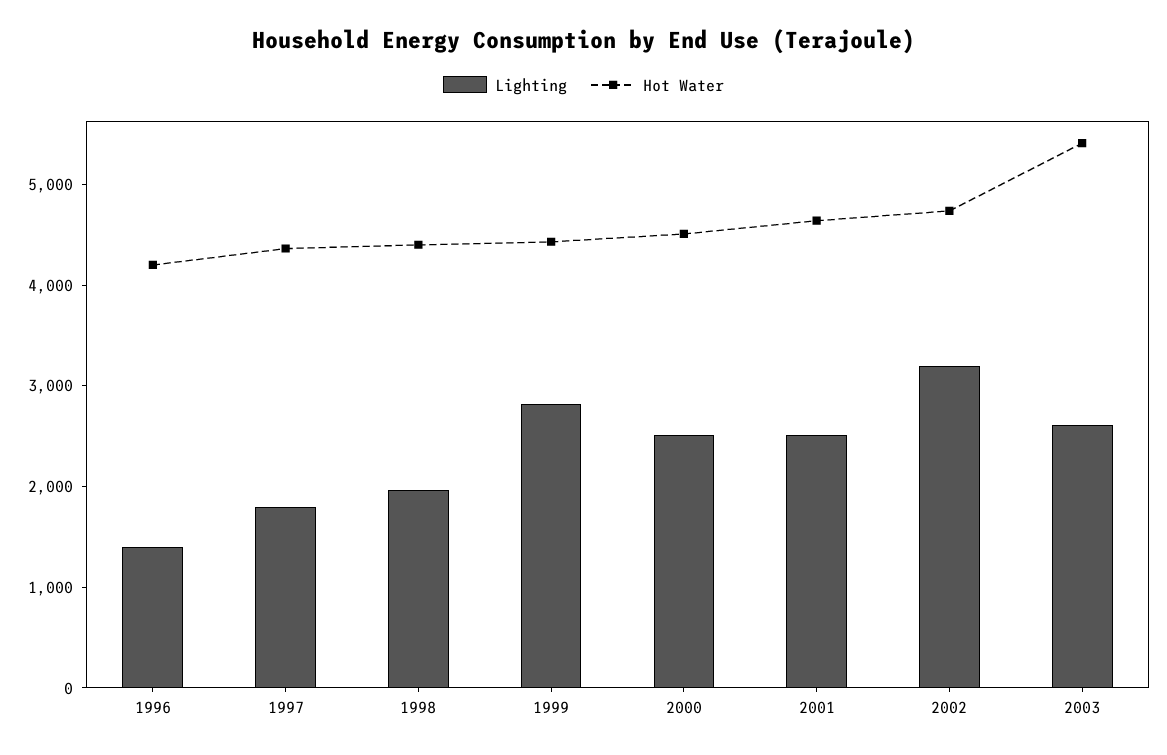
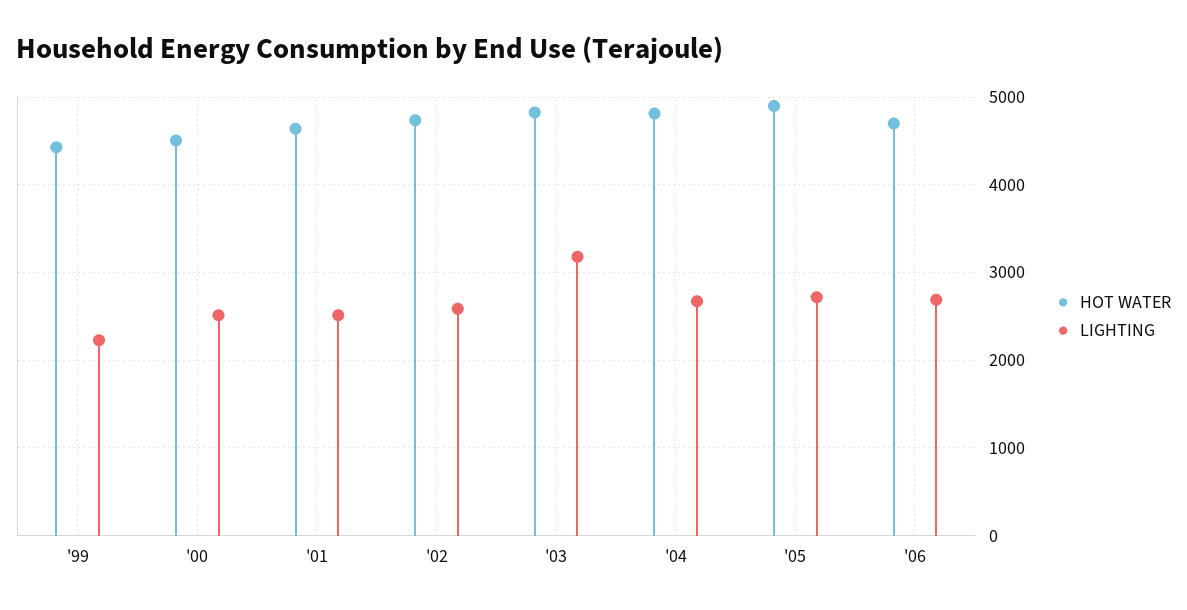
Lighting, 1996: 1400 -> none
Hot Water, 1996: 4200 -> none
Lighting, 1997: 1800 -> none
Hot Water, 1997: 4400 -> none
Lighting, 1998: 2000 -> none
Hot Water, 1998: 4400 -> none
Lighting, 1999: 2800 -> 2200
Lighting, 2002: 3200 -> 2600
Lighting, 2003: 2600 -> 3200
Hot Water, 2003: 5400 -> 4800
Hot Water, '04: none -> 4800
Lighting, '04: none -> 2700
Hot Water, '05: none -> 4900
Lighting, '05: none -> 2700
Hot Water, '06: none -> 4700
Lighting, '06: none -> 2700

